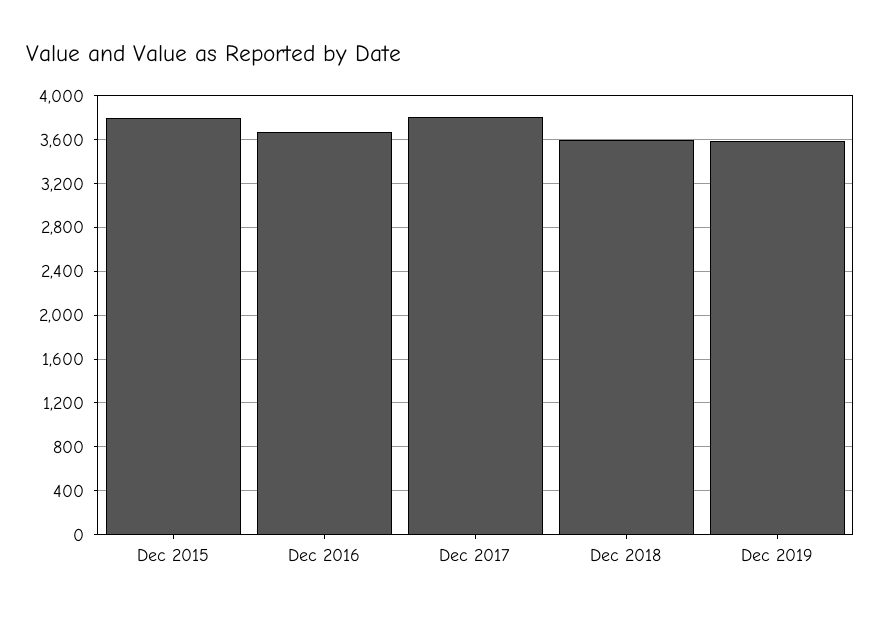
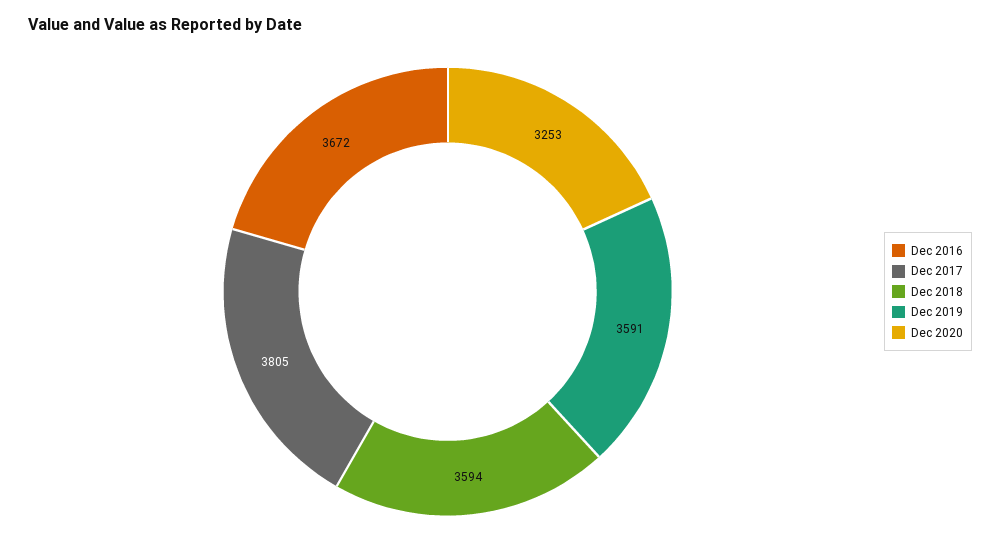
Dec 2015: 3800 -> none
Dec 2020: none -> 3253

